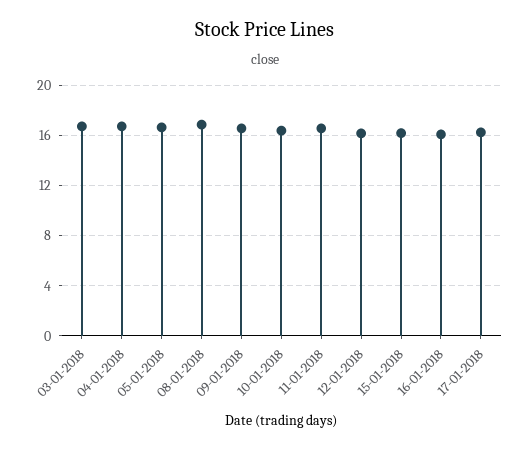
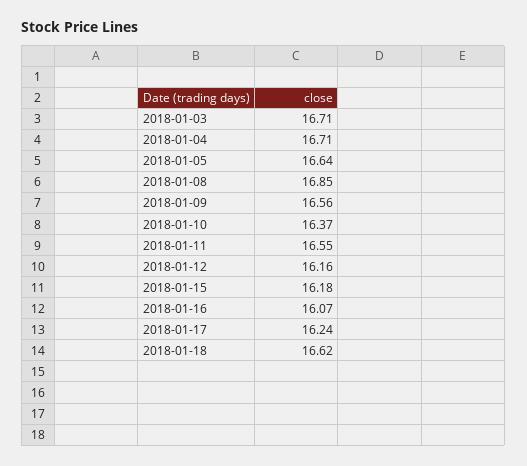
2018-01-18: none -> 16.62

